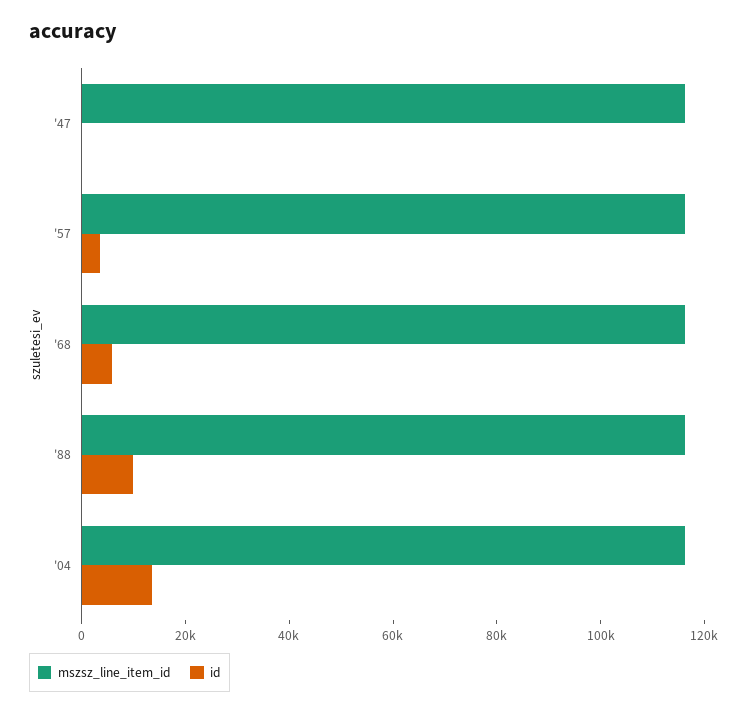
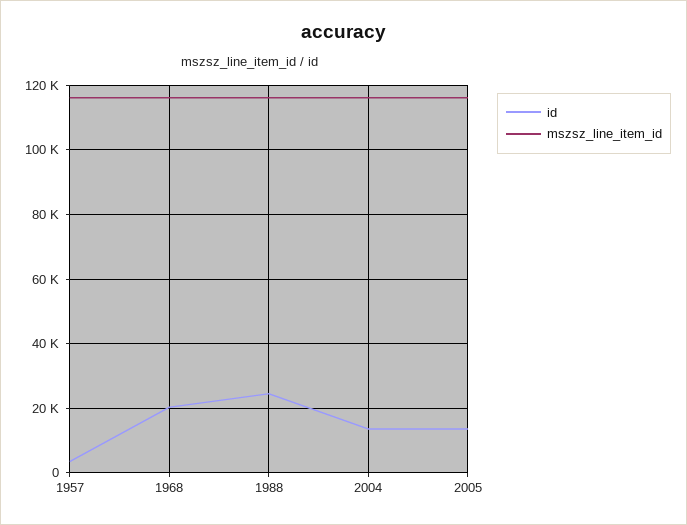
mszsz_line_item_id, '47: 115000 -> none
id, '47: 0 -> none
id, '68: 5000 -> 20000
id, '88: 10000 -> 24000
id, 2005: none -> 14000
mszsz_line_item_id, 2005: none -> 116000

